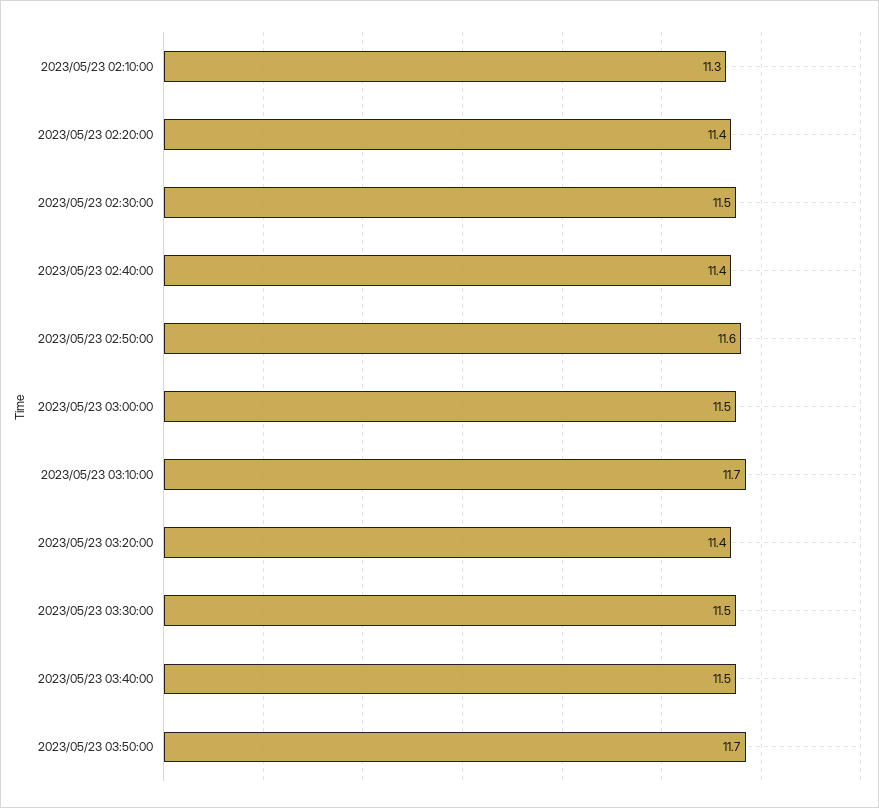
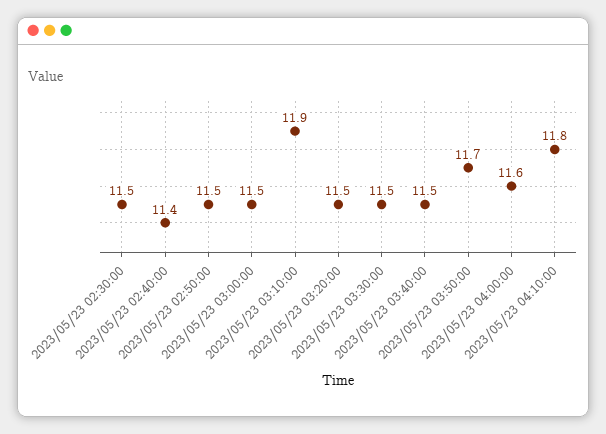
2023/05/23 02:10:00: 11.3 -> none
2023/05/23 02:20:00: 11.4 -> none
2023/05/23 02:50:00: 11.6 -> 11.5
2023/05/23 03:10:00: 11.7 -> 11.9
2023/05/23 03:20:00: 11.4 -> 11.5
2023/05/23 04:00:00: none -> 11.6
2023/05/23 04:10:00: none -> 11.8

